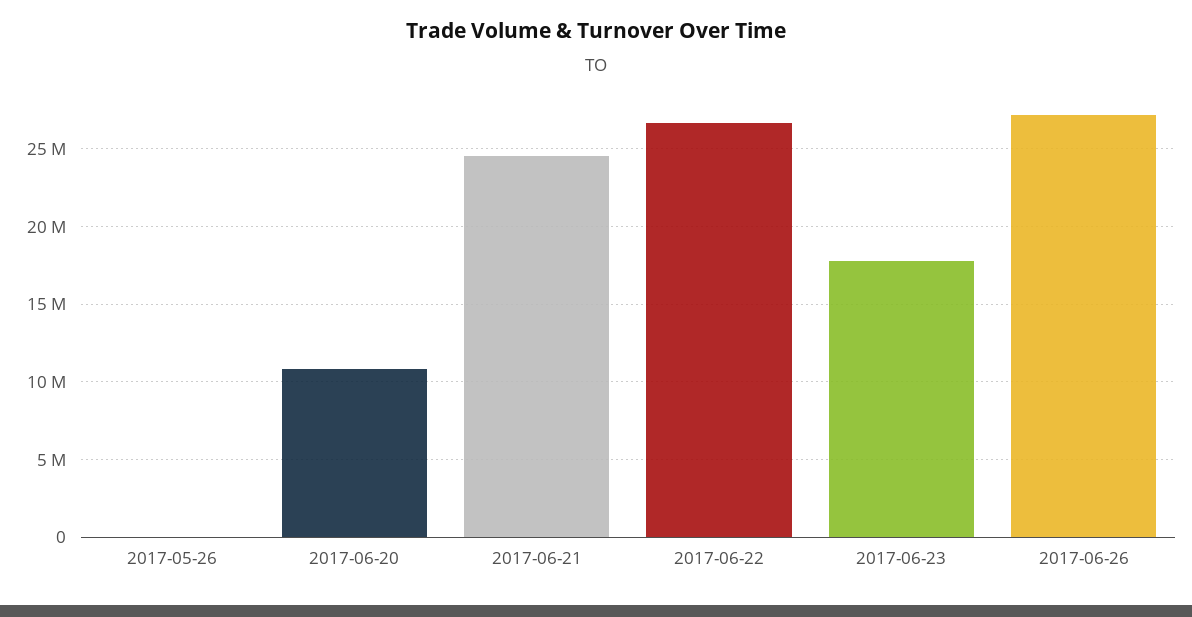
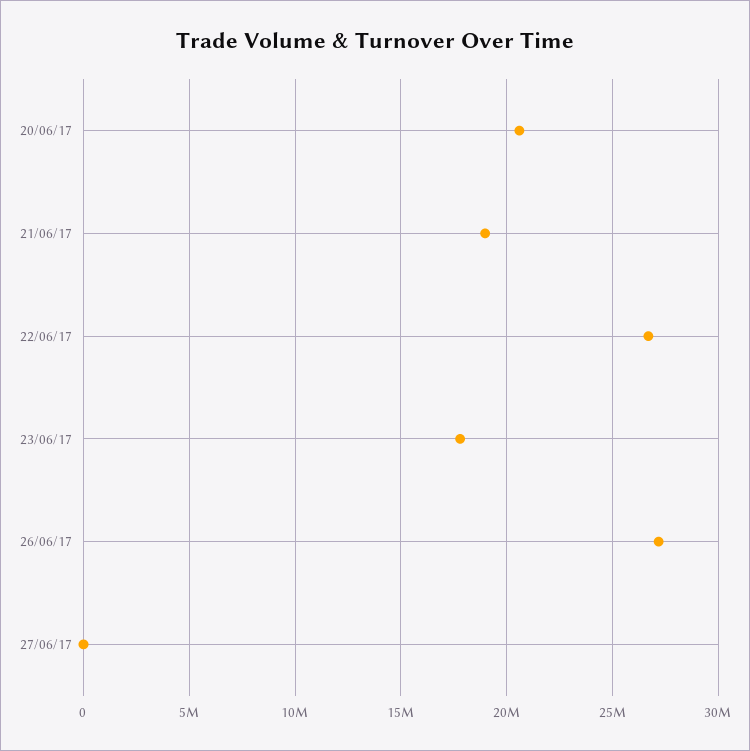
2017-05-26: 0 -> none
2017-06-20: 11000000 -> 20500000
2017-06-21: 24500000 -> 19000000
27/06/17: none -> 0

